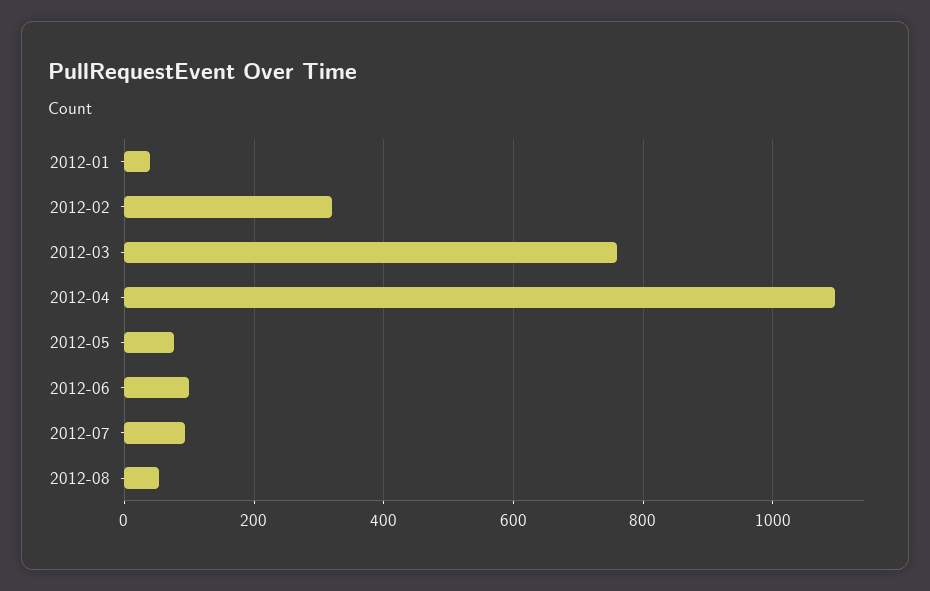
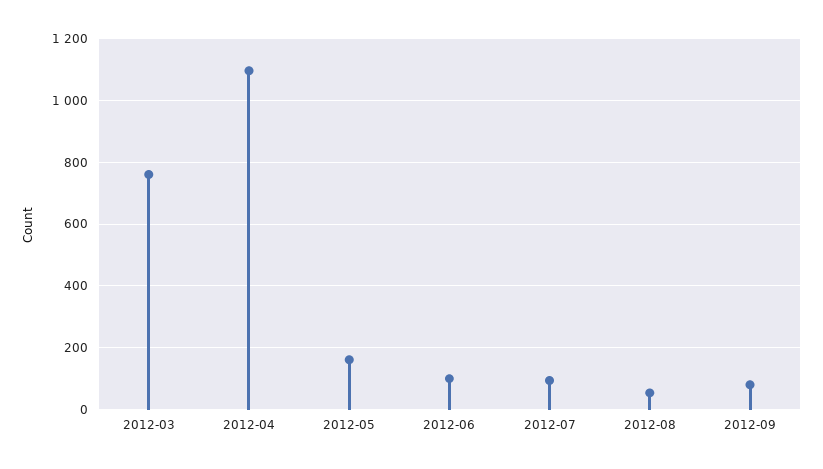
2012-01: 40 -> none
2012-02: 320 -> none
2012-05: 80 -> 160
2012-09: none -> 80

